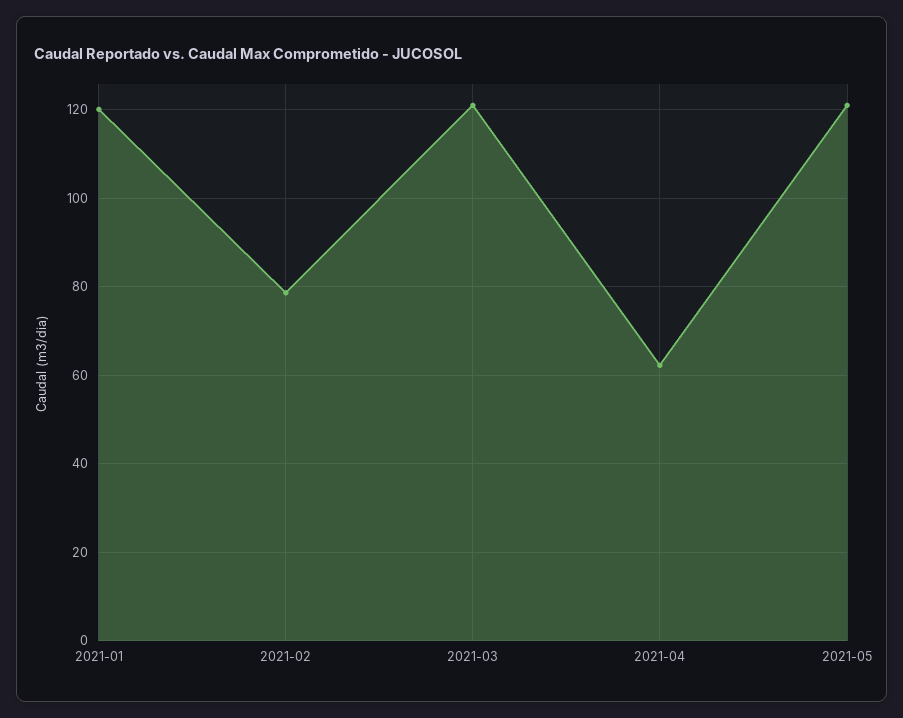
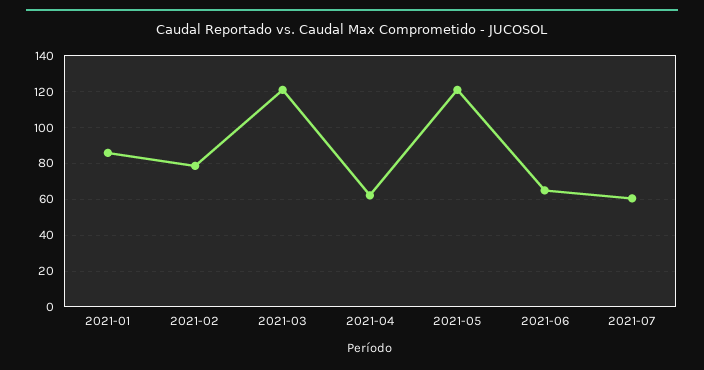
2021-01: 120 -> 85
2021-06: none -> 65
2021-07: none -> 60

